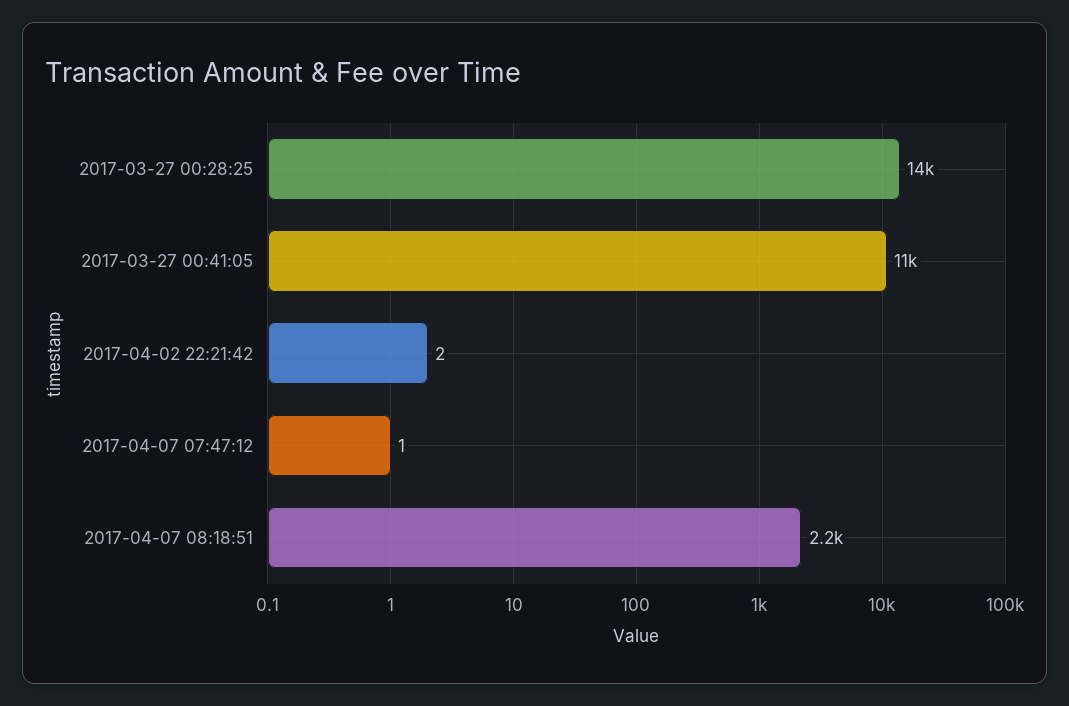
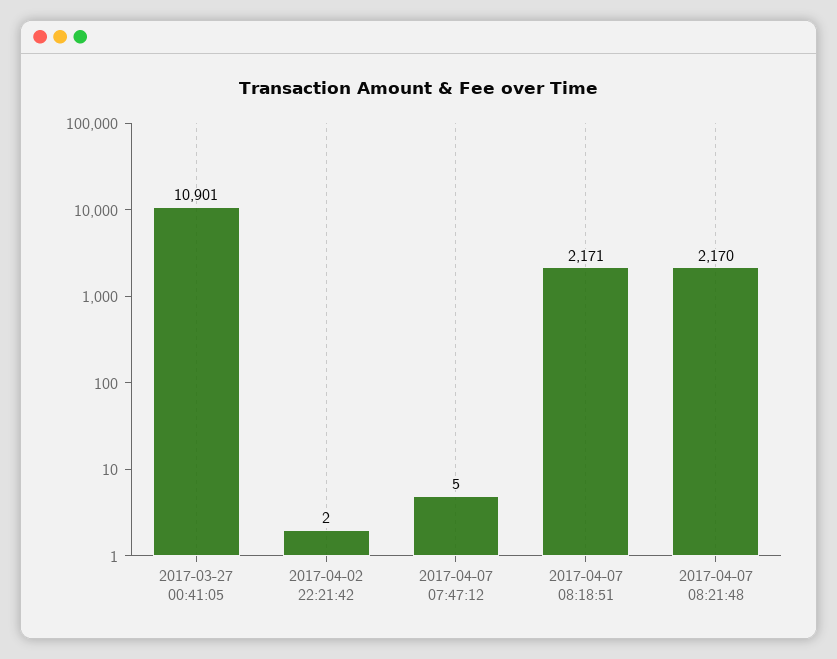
2017-03-27 00:28:25: 14000 -> none
2017-04-07 07:47:12: 1 -> 5
2017-04-07 08:21:48: none -> 2170

